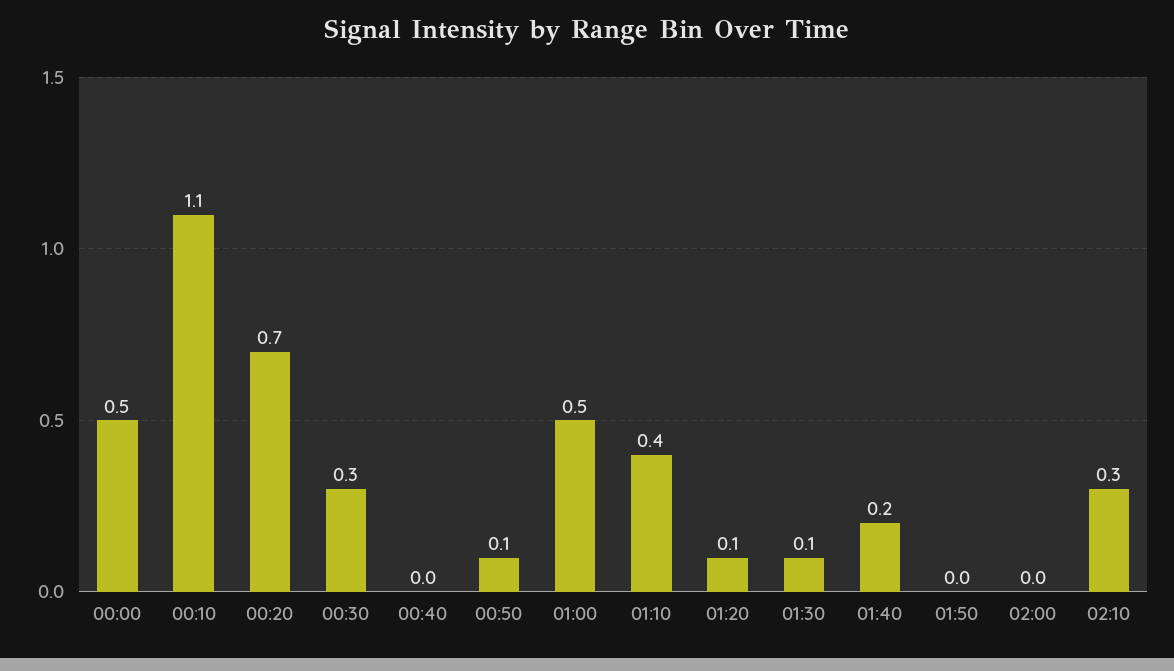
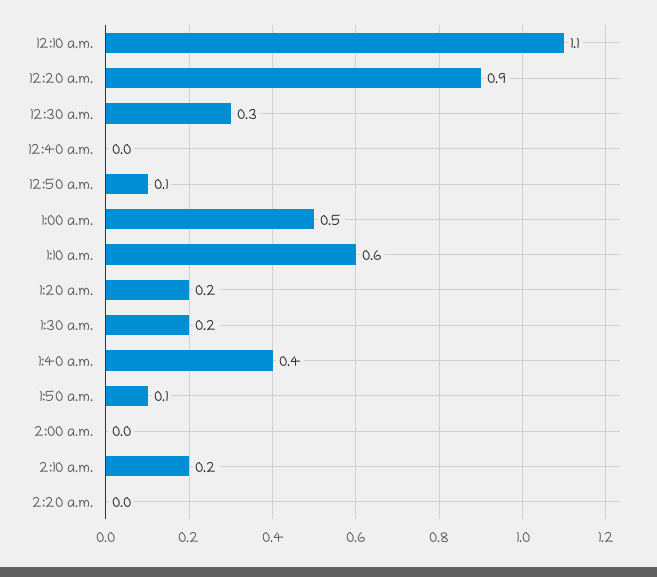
00:00: 0.5 -> none
00:20: 0.7 -> 0.9
01:10: 0.4 -> 0.6
01:20: 0.1 -> 0.2
01:30: 0.1 -> 0.2
01:40: 0.2 -> 0.4
01:50: 0 -> 0.1
02:10: 0.3 -> 0.2
2:20 a.m.: none -> 0

